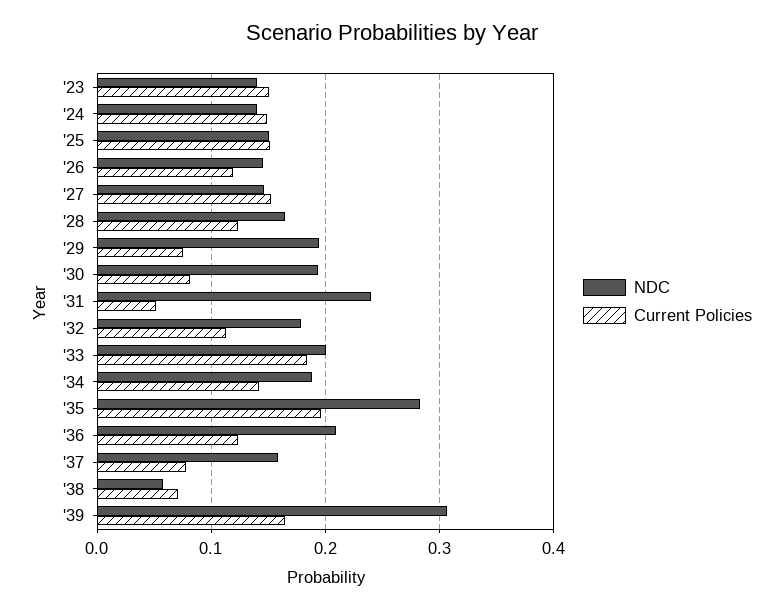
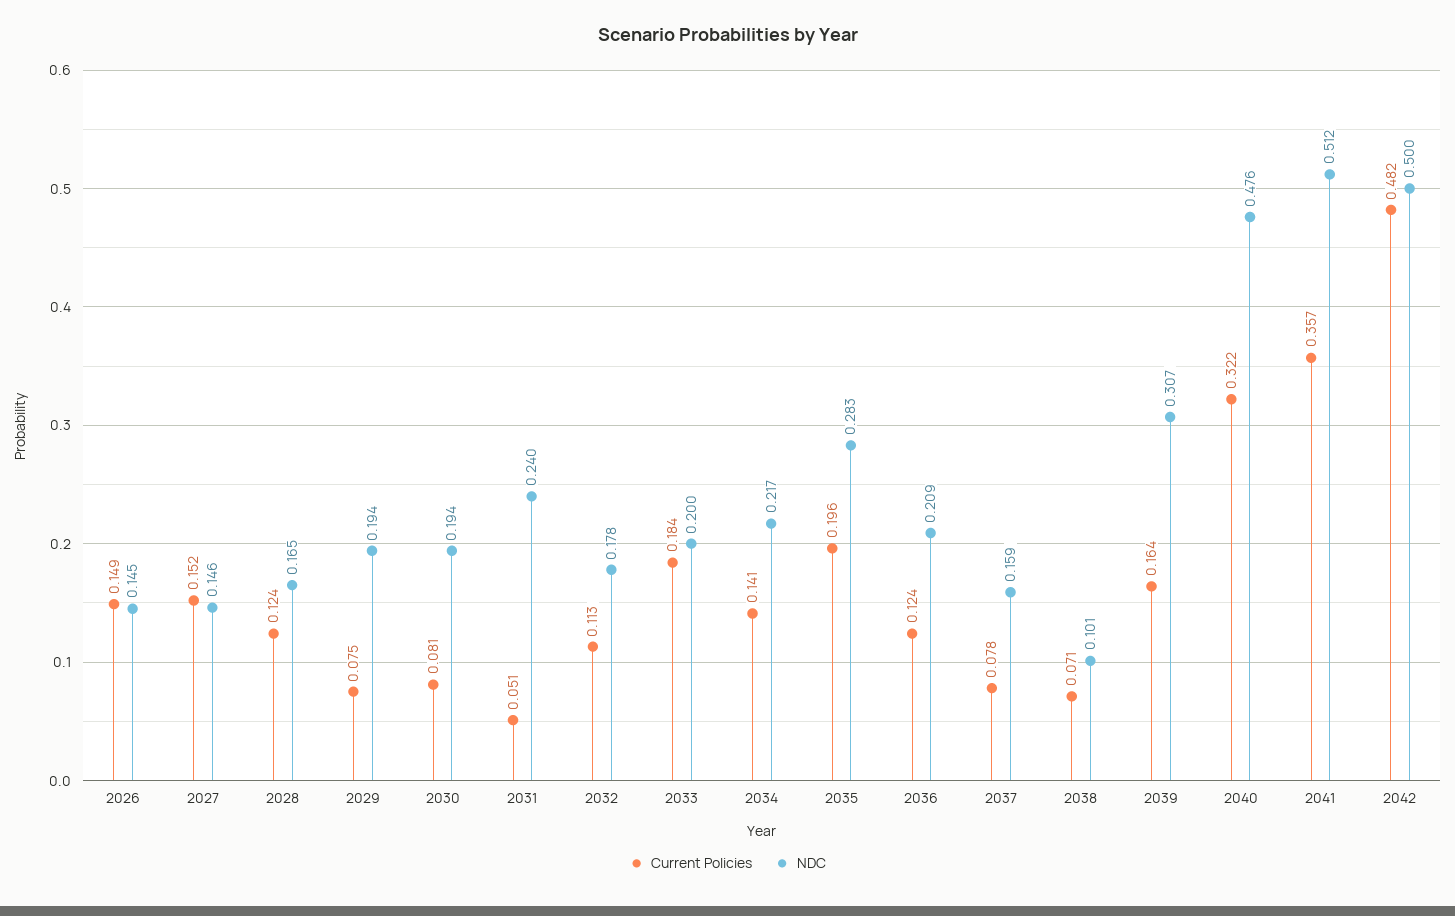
NDC, '23: 0.14 -> none
Current Policies, '23: 0.15 -> none
NDC, '24: 0.14 -> none
Current Policies, '24: 0.15 -> none
NDC, '25: 0.15 -> none
Current Policies, '25: 0.15 -> none
Current Policies, '26: 0.12 -> 0.149
NDC, '34: 0.19 -> 0.217
NDC, '38: 0.06 -> 0.101
Current Policies, 2040: none -> 0.322
NDC, 2040: none -> 0.476
Current Policies, 2041: none -> 0.357
NDC, 2041: none -> 0.512
Current Policies, 2042: none -> 0.482
NDC, 2042: none -> 0.5

